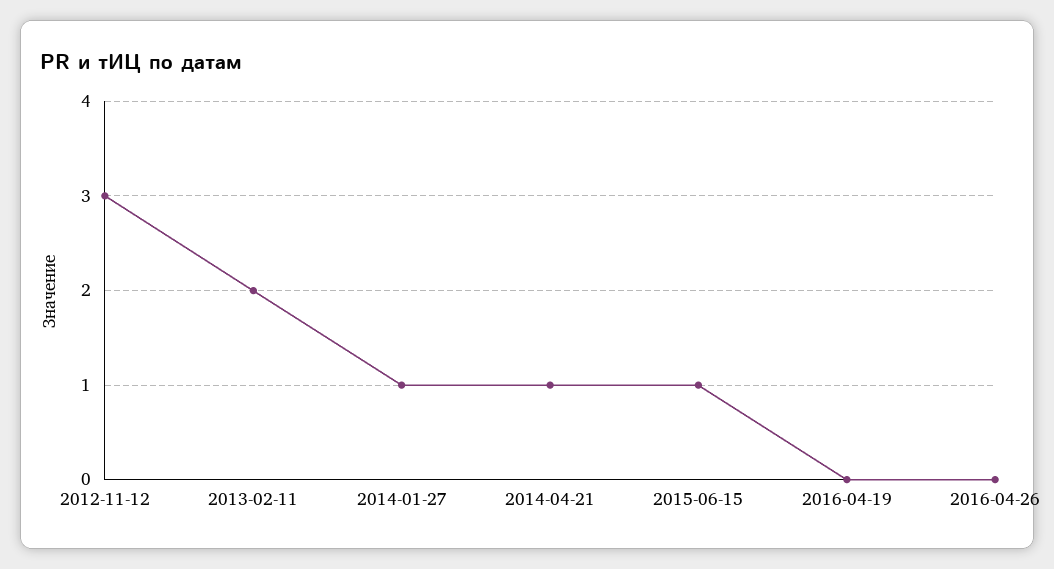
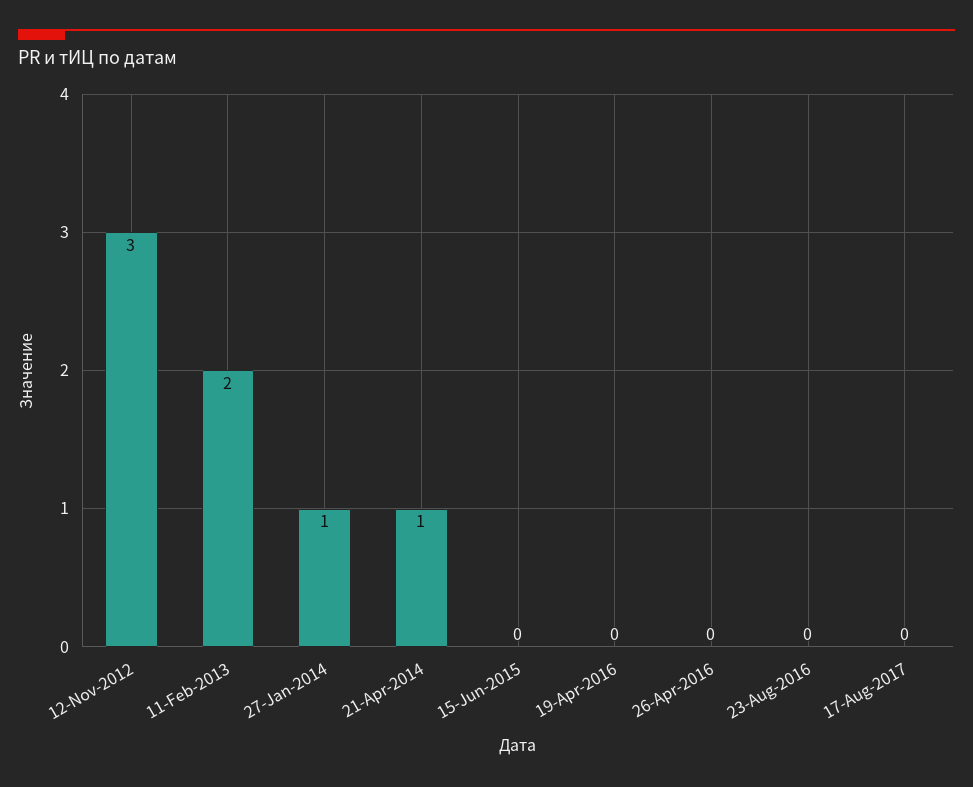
2015-06-15: 1 -> 0
23-Aug-2016: none -> 0
17-Aug-2017: none -> 0

